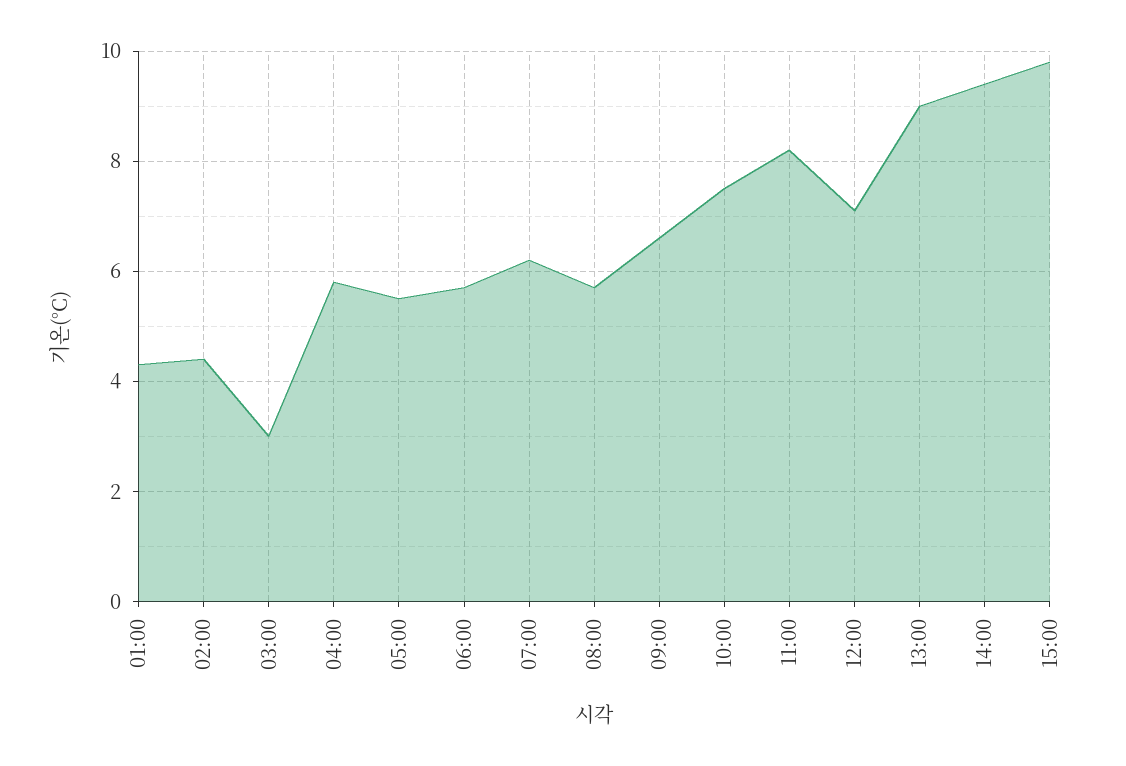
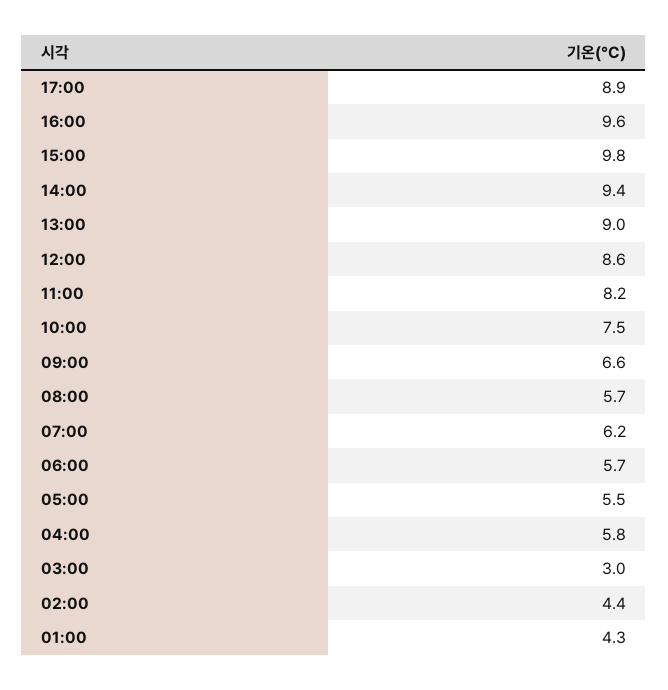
12:00: 7 -> 8.6
17:00: none -> 8.9
16:00: none -> 9.6

